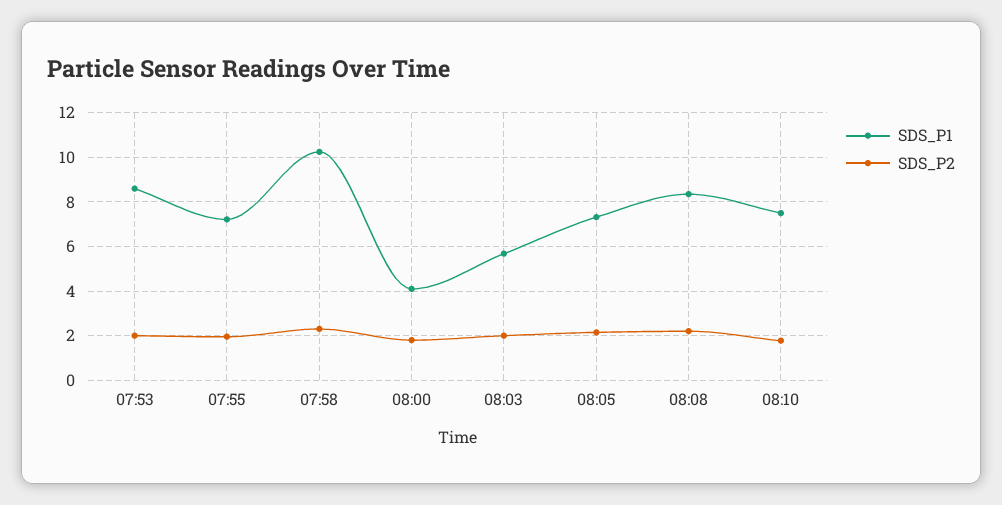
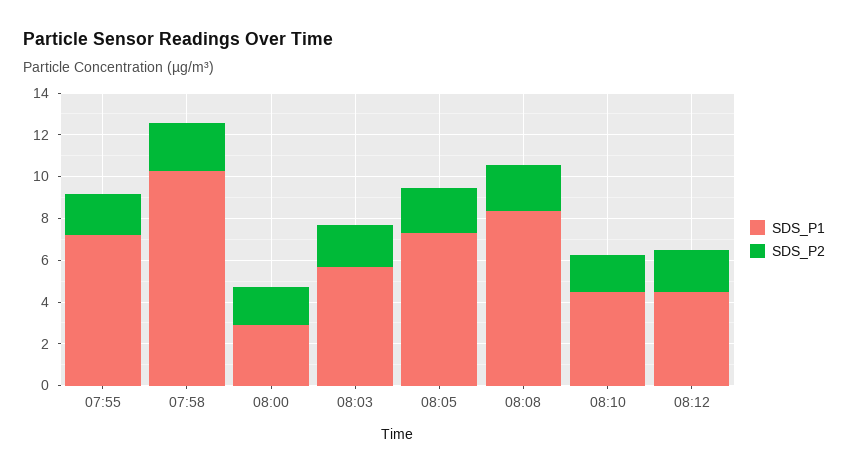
SDS_P1, 07:53: 8.5 -> none
SDS_P2, 07:53: 2 -> none
SDS_P1, 08:00: 4 -> 3
SDS_P1, 08:10: 7.5 -> 4.5
SDS_P1, 08:12: none -> 4.5
SDS_P2, 08:12: none -> 2

